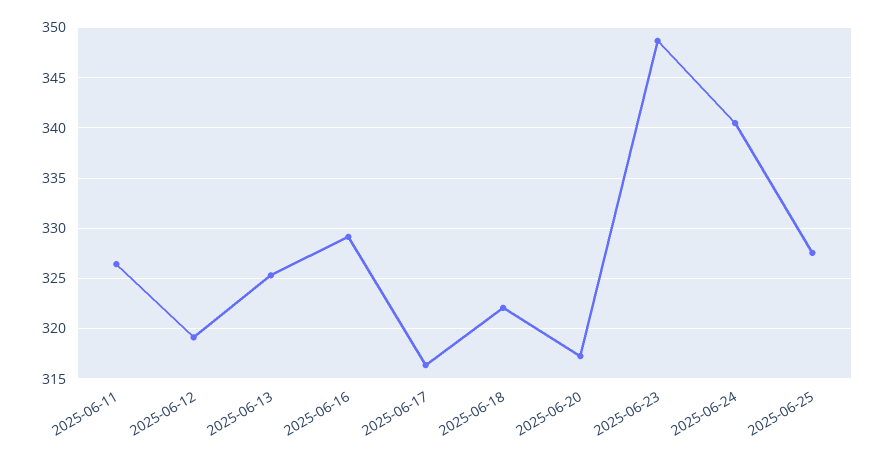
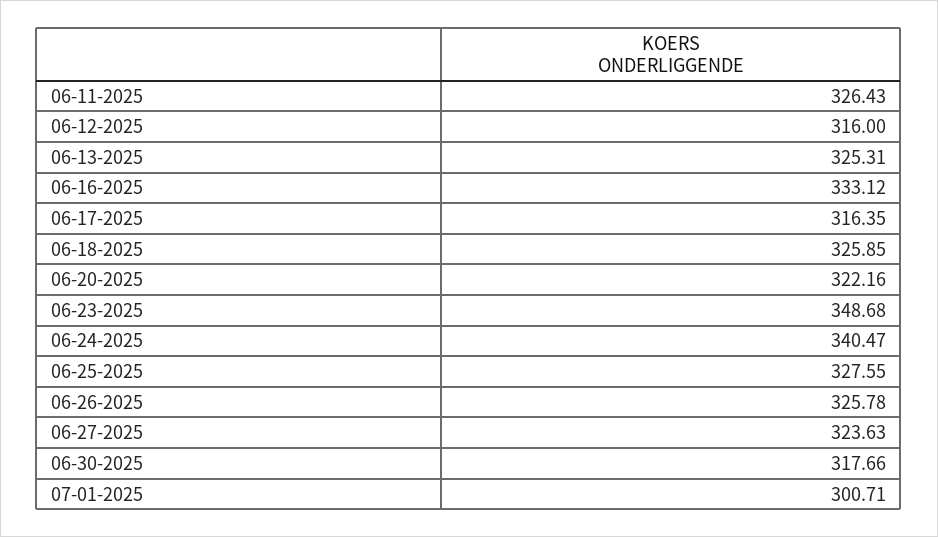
2025-06-12: 319 -> 316
2025-06-16: 329 -> 333.12
2025-06-18: 322 -> 325.85
2025-06-20: 317 -> 322.16
06-26-2025: none -> 325.78
06-27-2025: none -> 323.63
06-30-2025: none -> 317.66
07-01-2025: none -> 300.71

